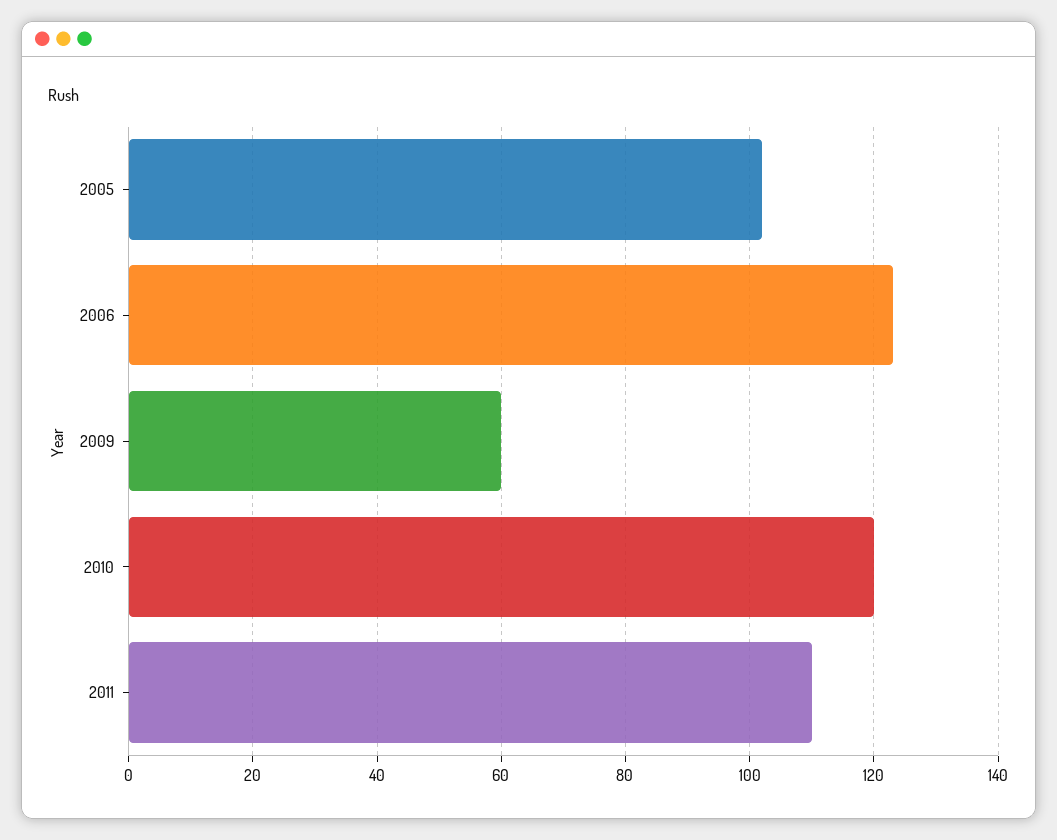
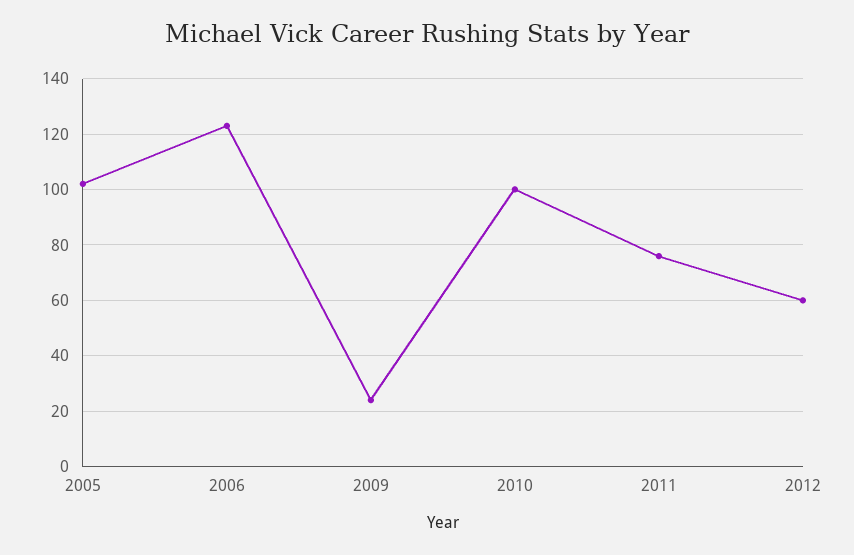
2009: 60 -> 25
2010: 120 -> 100
2011: 110 -> 75
2012: none -> 60

